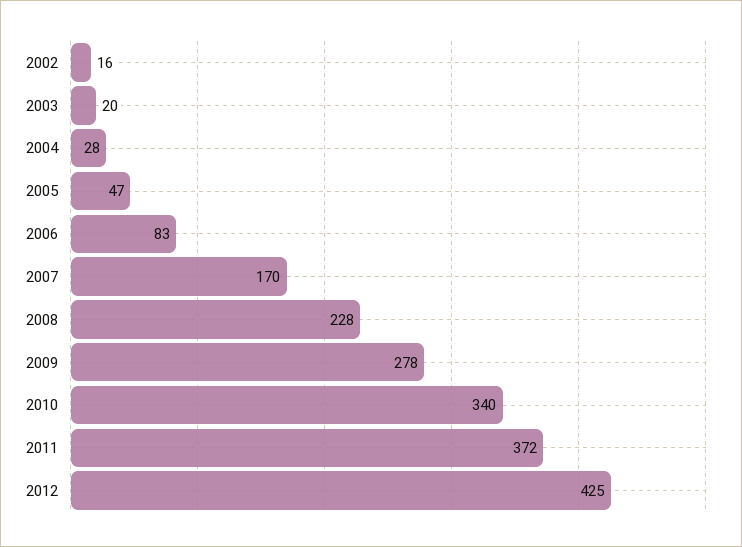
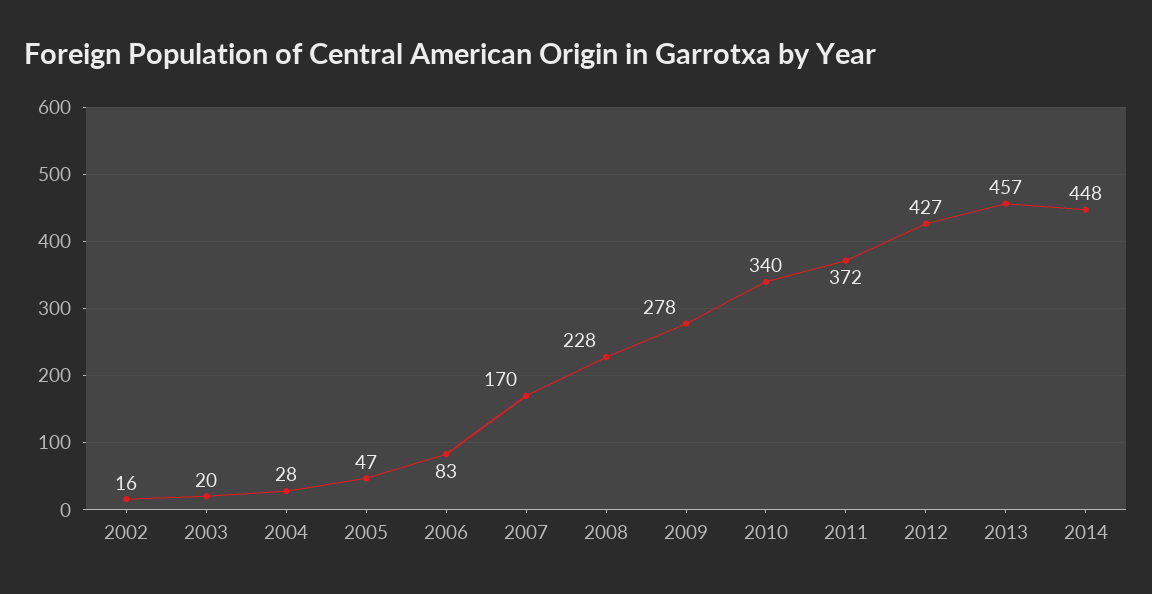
2012: 425 -> 427
2013: none -> 457
2014: none -> 448

